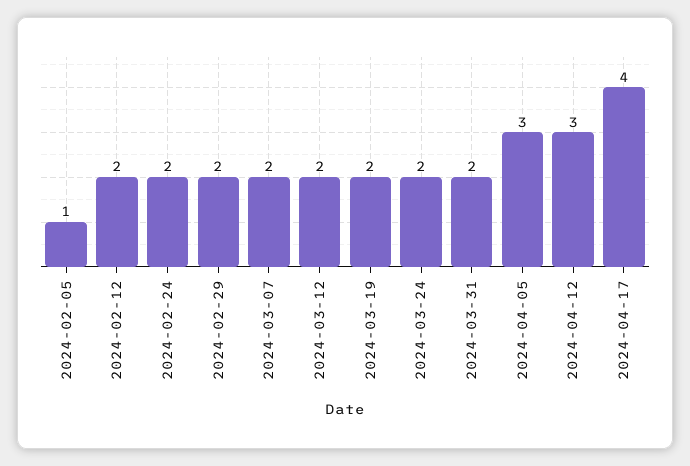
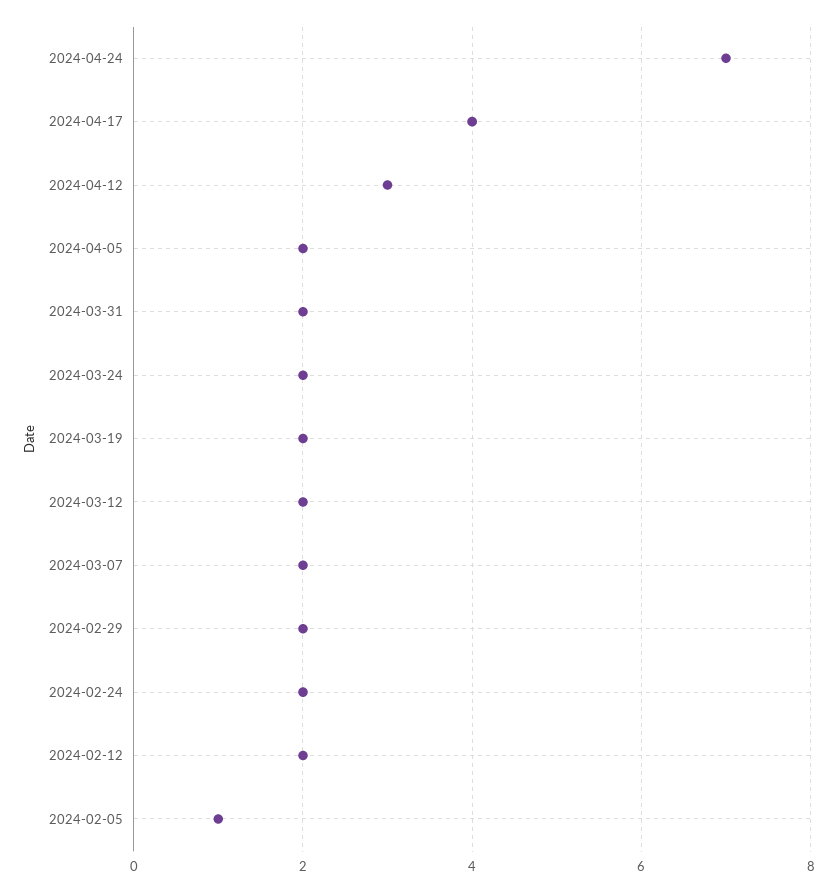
2024-04-05: 3 -> 2
2024-04-24: none -> 7

